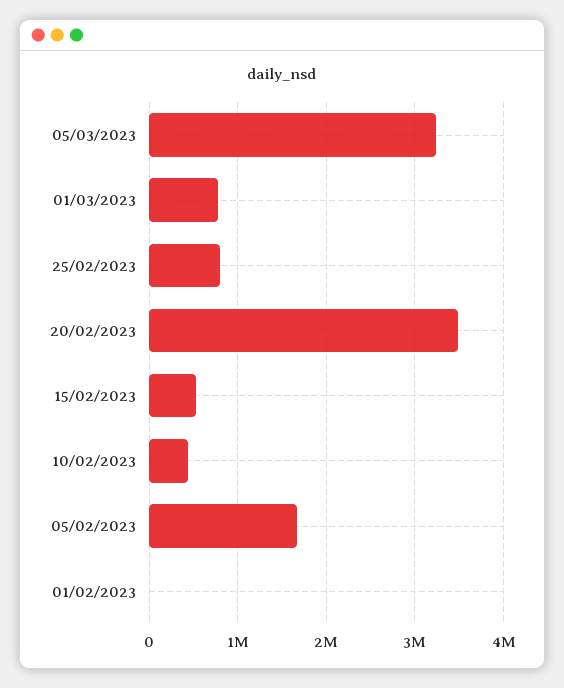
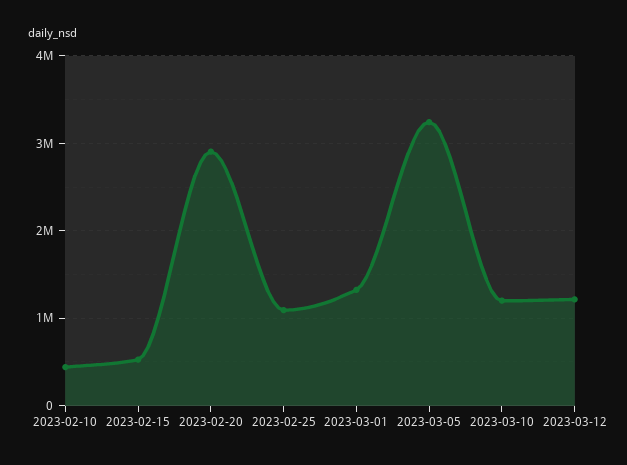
01/03/2023: 800000 -> 1300000
25/02/2023: 800000 -> 1100000
20/02/2023: 3500000 -> 2900000
05/02/2023: 1700000 -> none
01/02/2023: 0 -> none
2023-03-10: none -> 1200000
2023-03-12: none -> 1200000

